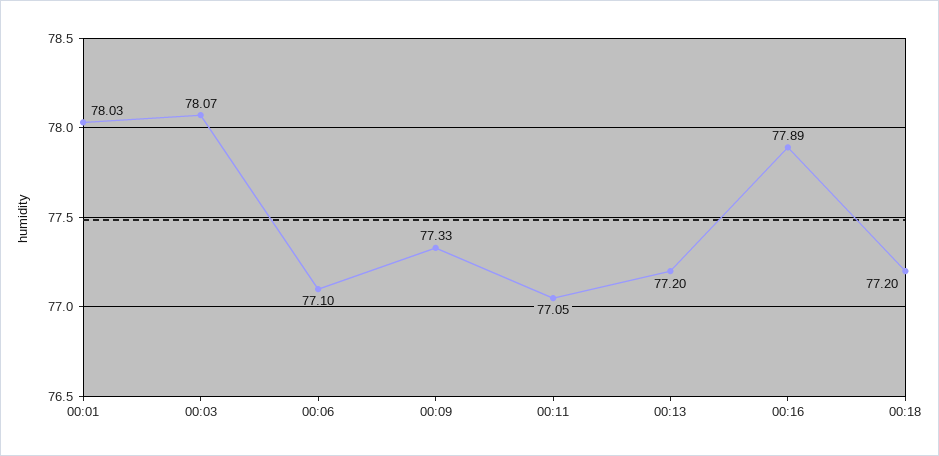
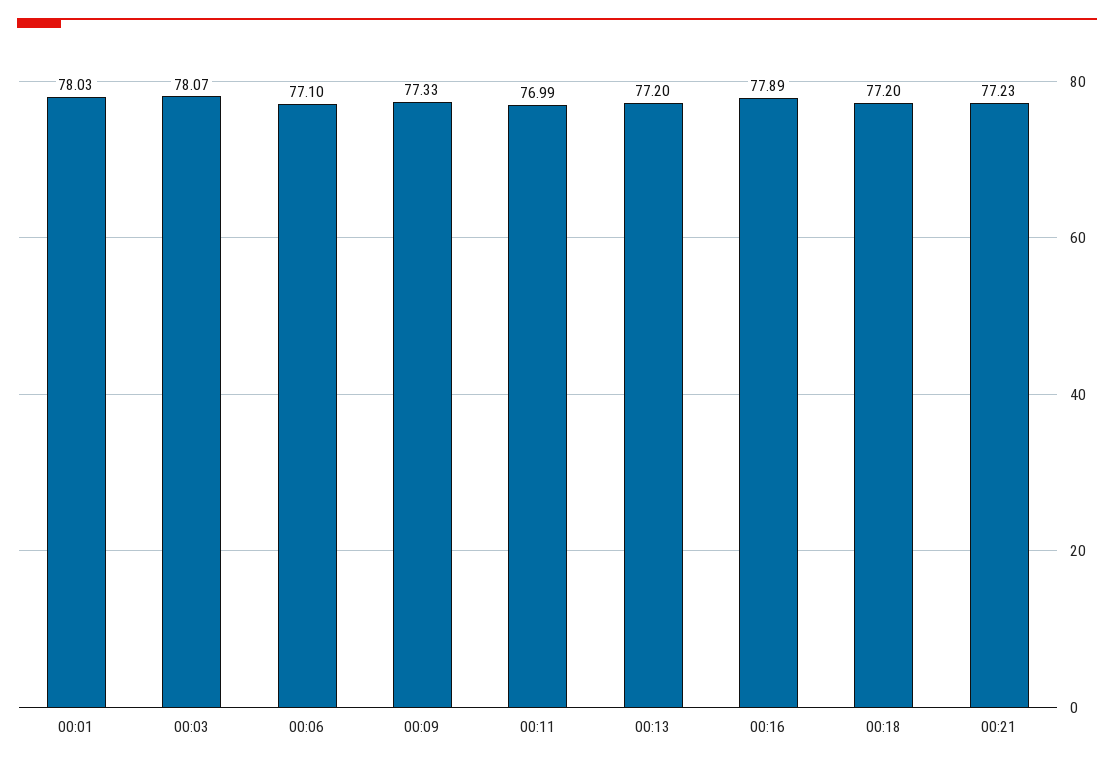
00:11: 77.05 -> 76.99
00:21: none -> 77.23

